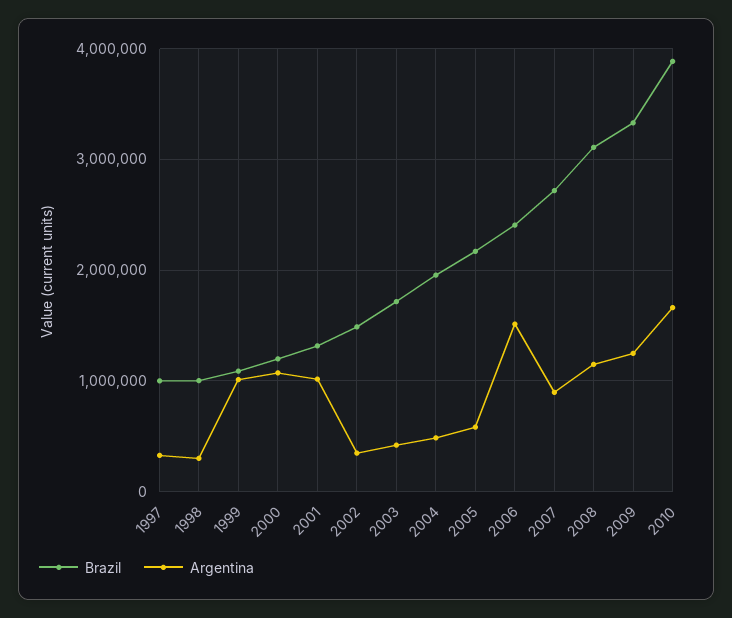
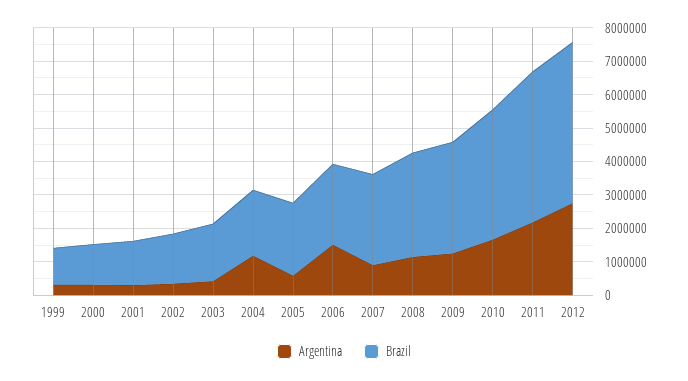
Brazil, 1997: 1000000 -> none
Argentina, 1997: 300000 -> none
Brazil, 1998: 1000000 -> none
Argentina, 1998: 300000 -> none
Argentina, 1999: 1000000 -> 250000
Argentina, 2000: 1100000 -> 250000
Argentina, 2001: 1000000 -> 250000
Argentina, 2004: 500000 -> 1250000
Argentina, 2011: none -> 2250000
Brazil, 2011: none -> 4500000
Argentina, 2012: none -> 2750000
Brazil, 2012: none -> 4750000

